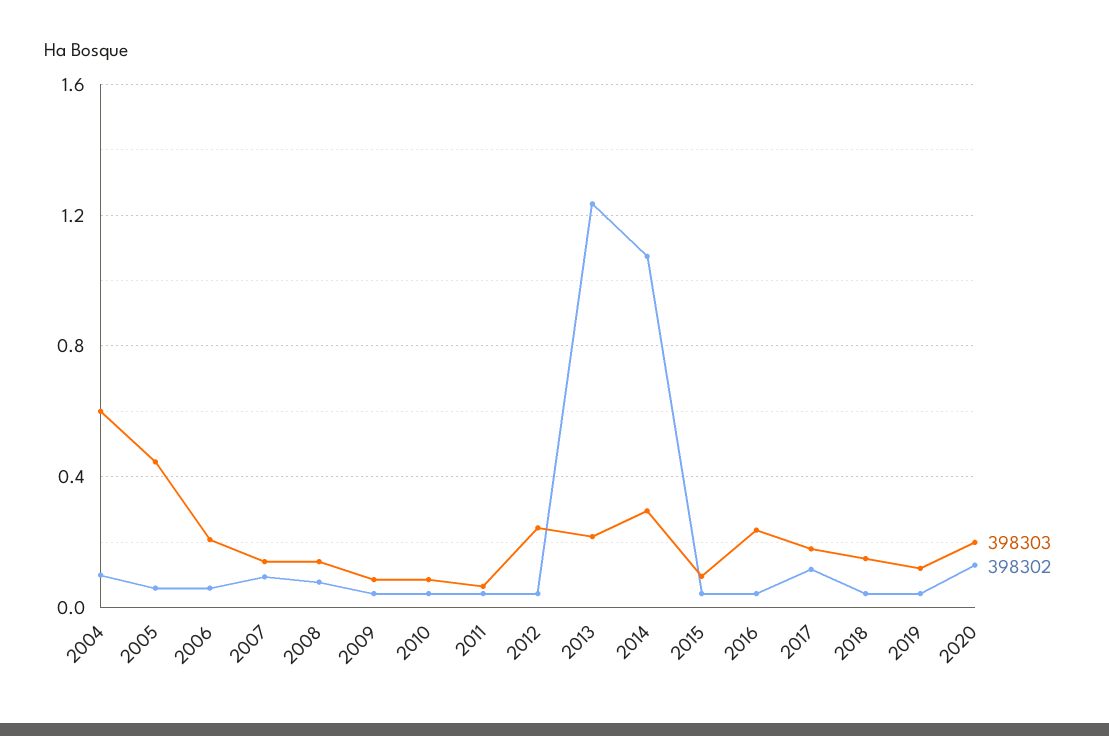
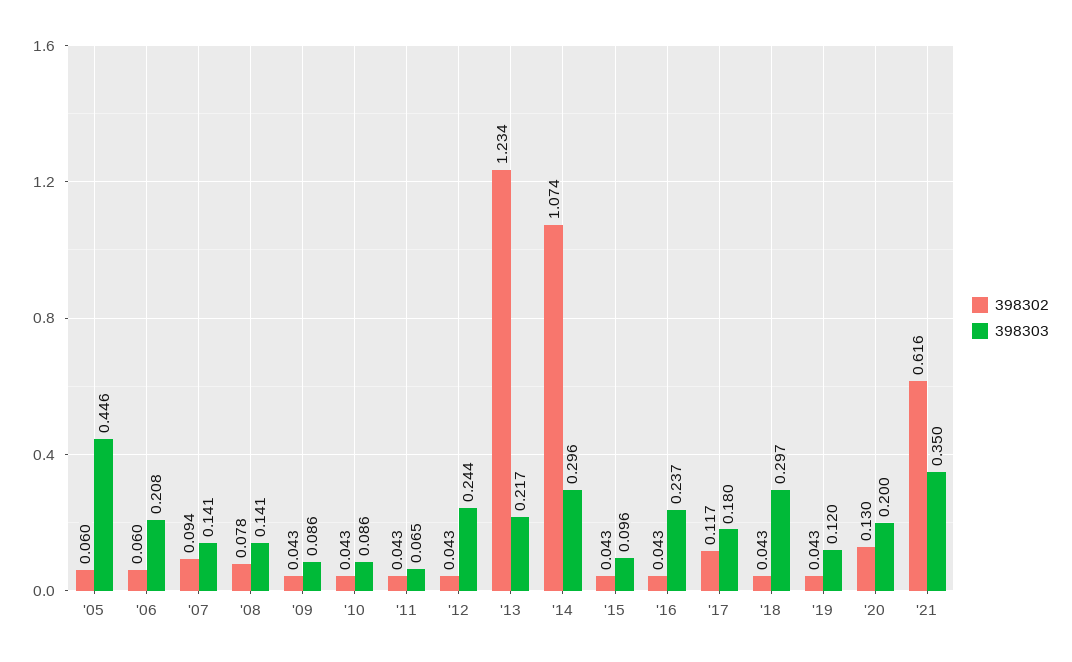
398303, 2004: 0.6 -> none
398302, 2004: 0.1 -> none
398303, 2018: 0.15 -> 0.297
398302, '21: none -> 0.616
398303, '21: none -> 0.35

